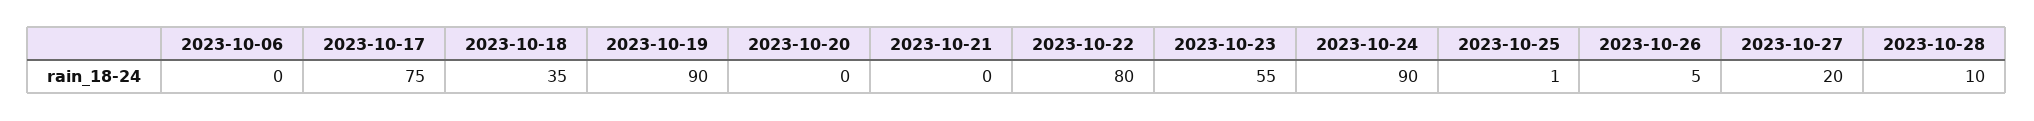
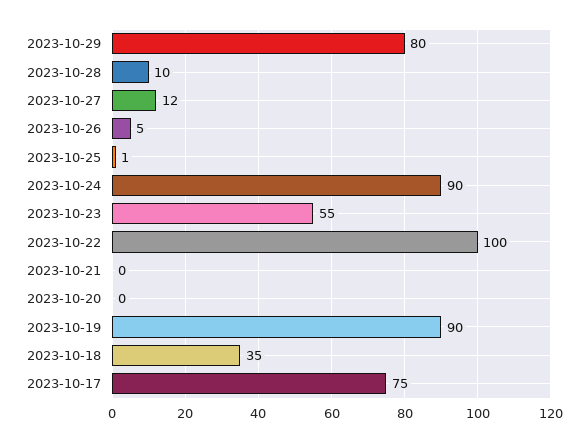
2023-10-06: 0 -> none
2023-10-22: 80 -> 100
2023-10-27: 20 -> 12
2023-10-29: none -> 80

